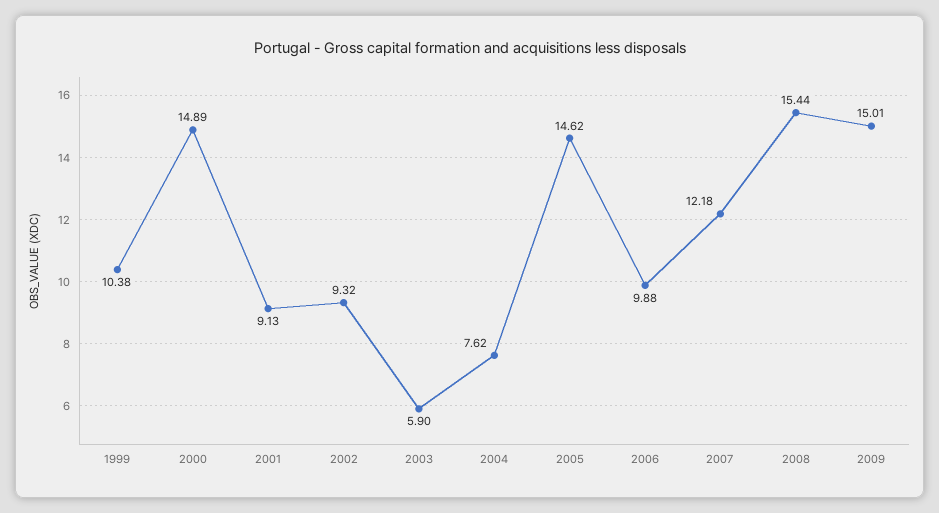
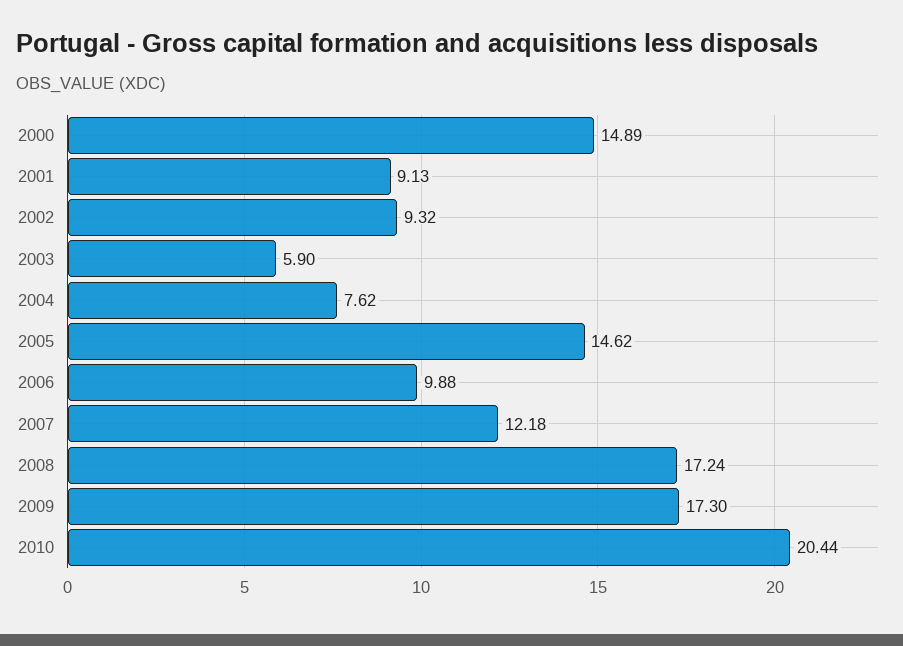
1999: 10.38 -> none
2008: 15.44 -> 17.24
2009: 15.01 -> 17.3
2010: none -> 20.44

